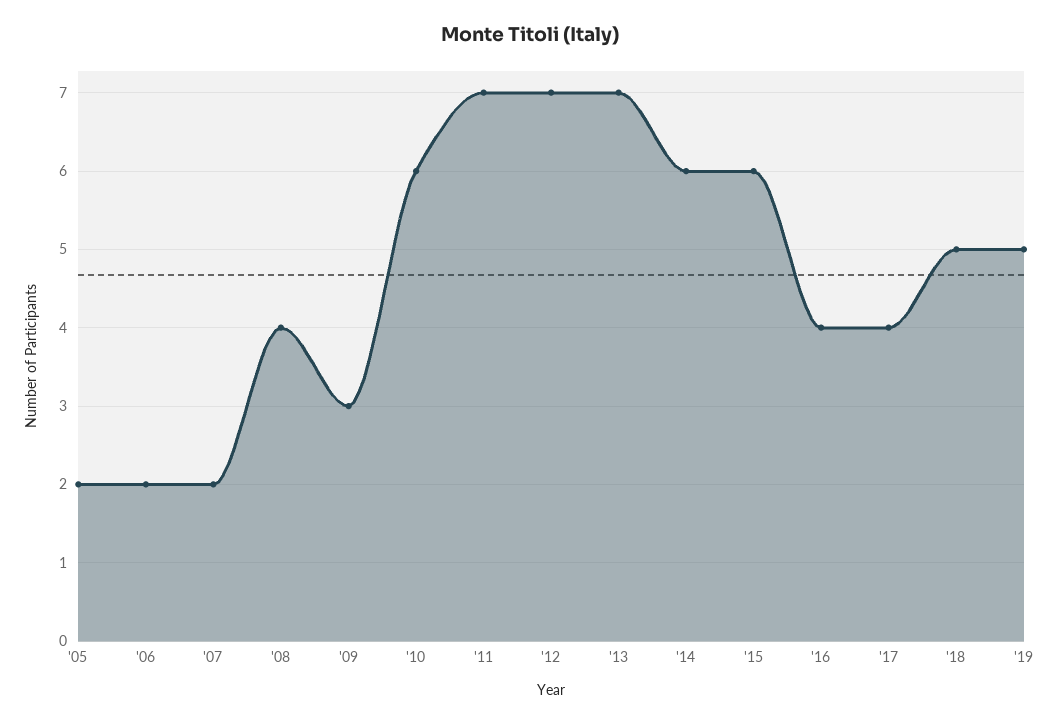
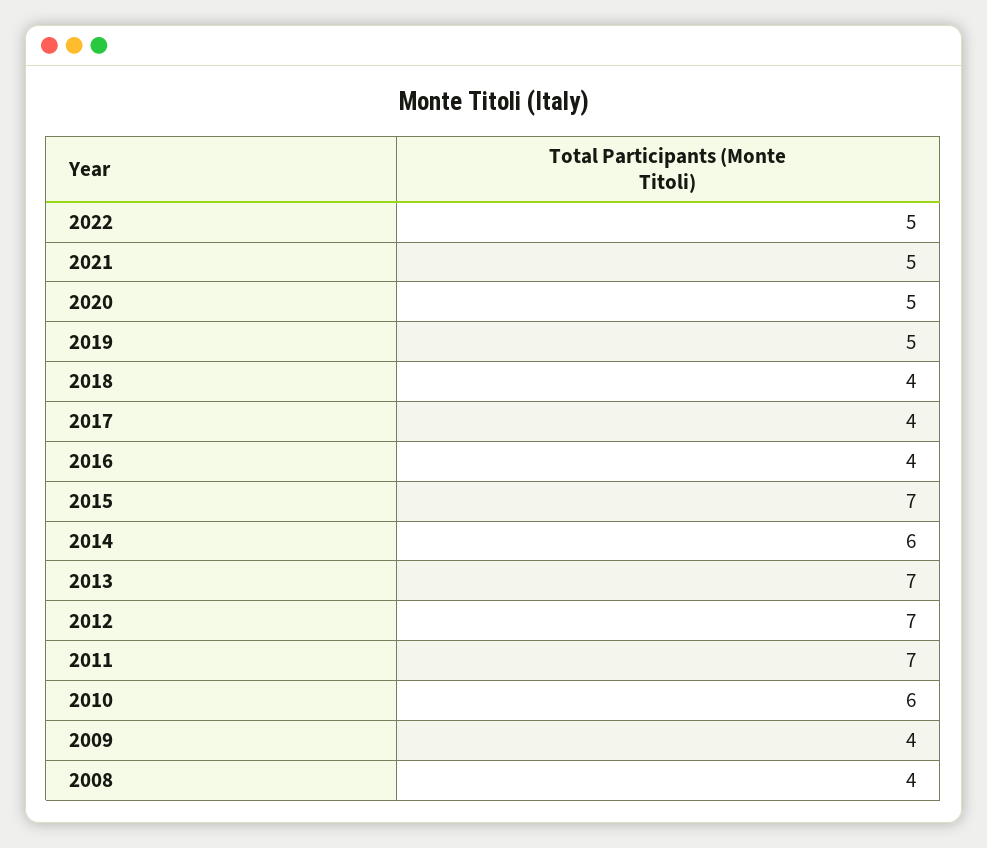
'05: 2 -> none
'06: 2 -> none
'07: 2 -> none
'09: 3 -> 4
'15: 6 -> 7
'18: 5 -> 4
2022: none -> 5
2021: none -> 5
2020: none -> 5

